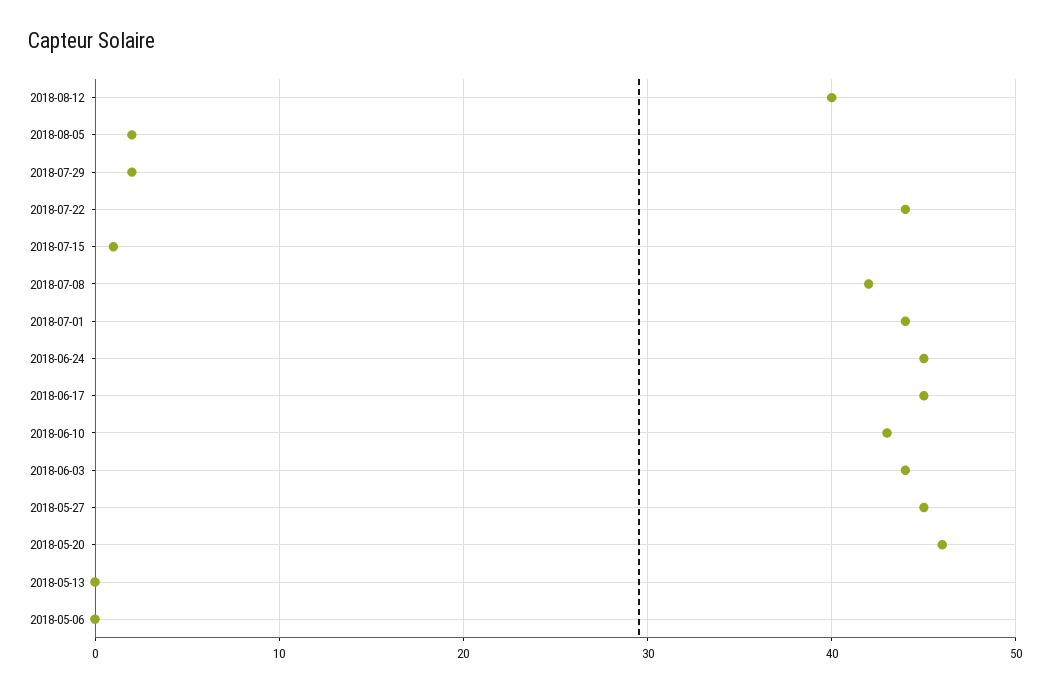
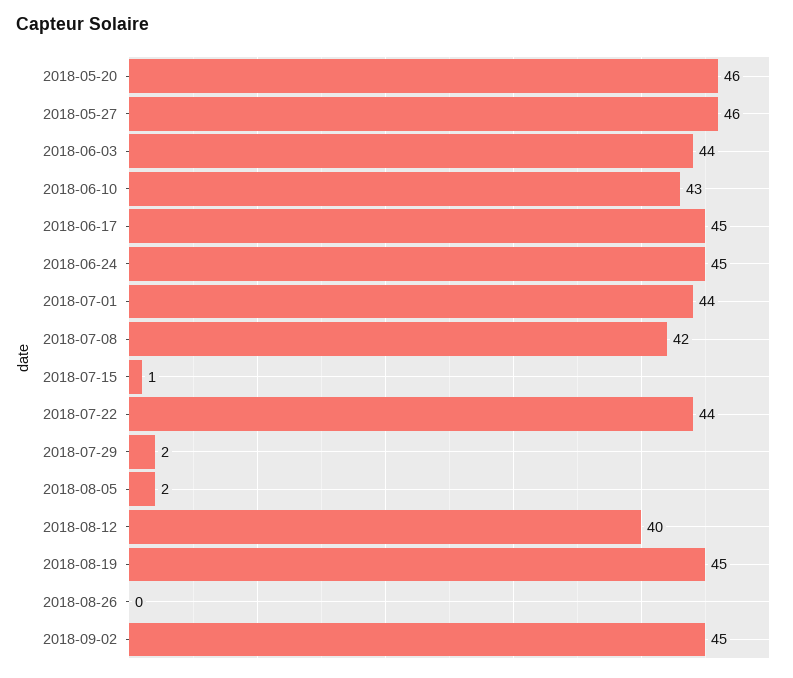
2018-05-27: 45 -> 46
2018-05-13: 0 -> none
2018-05-06: 0 -> none
2018-08-19: none -> 45
2018-08-26: none -> 0
2018-09-02: none -> 45

